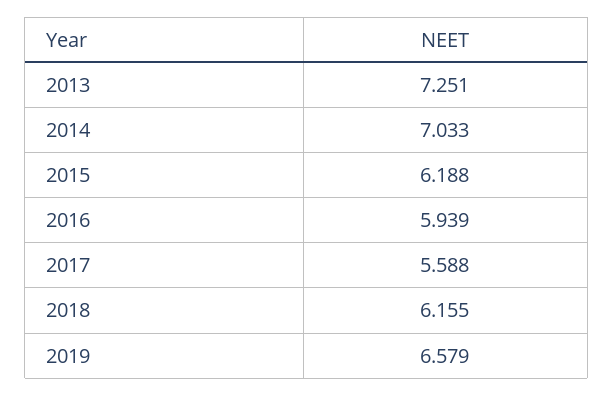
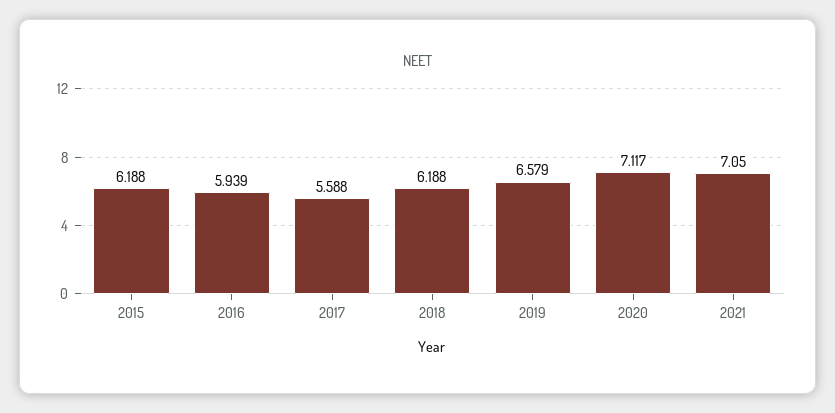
2013: 7.251 -> none
2014: 7.033 -> none
2018: 6.155 -> 6.188
2020: none -> 7.117
2021: none -> 7.05

